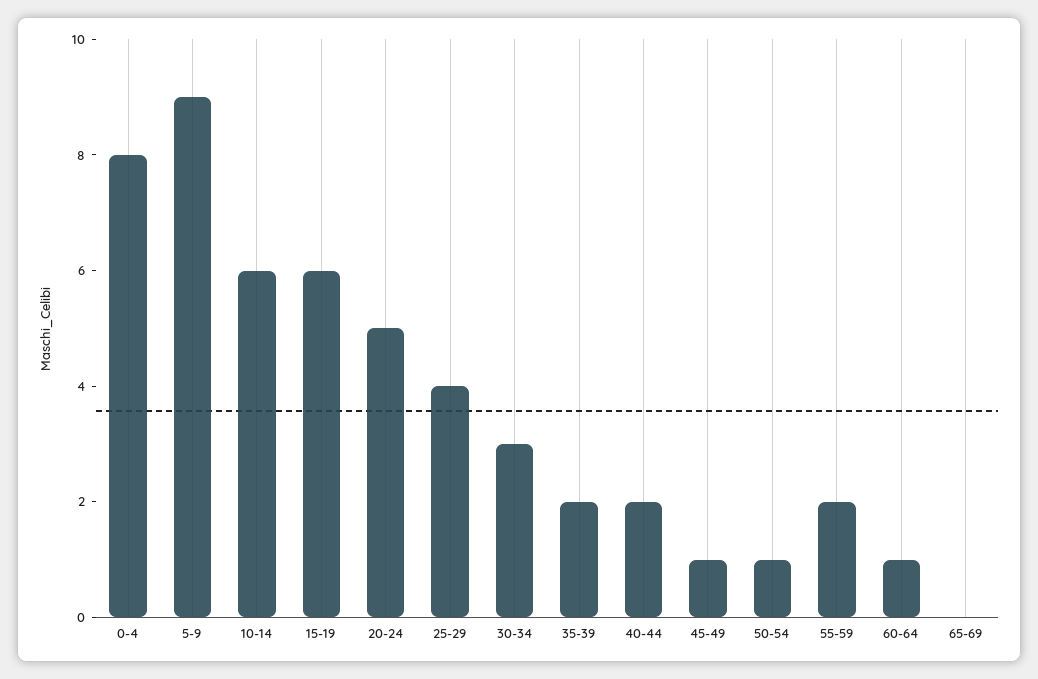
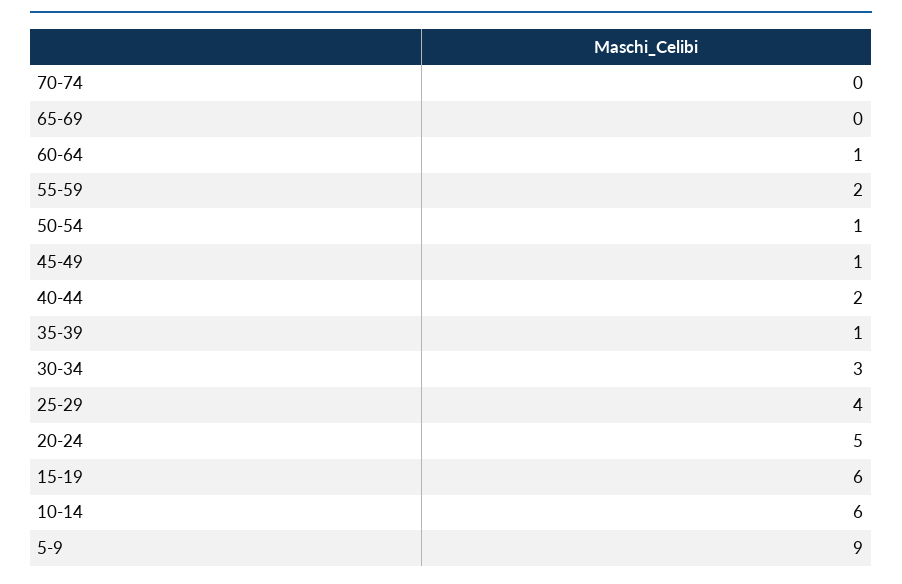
0-4: 8 -> none
35-39: 2 -> 1
70-74: none -> 0

